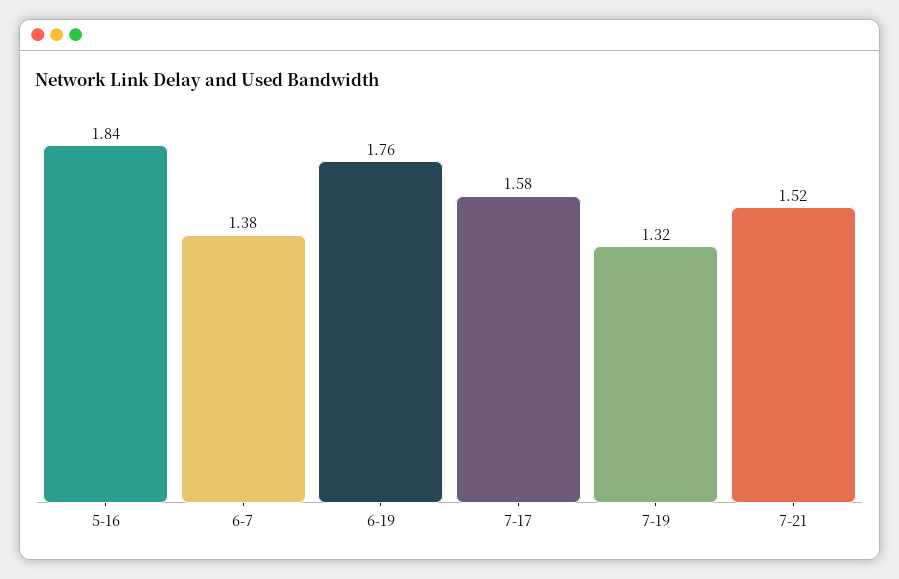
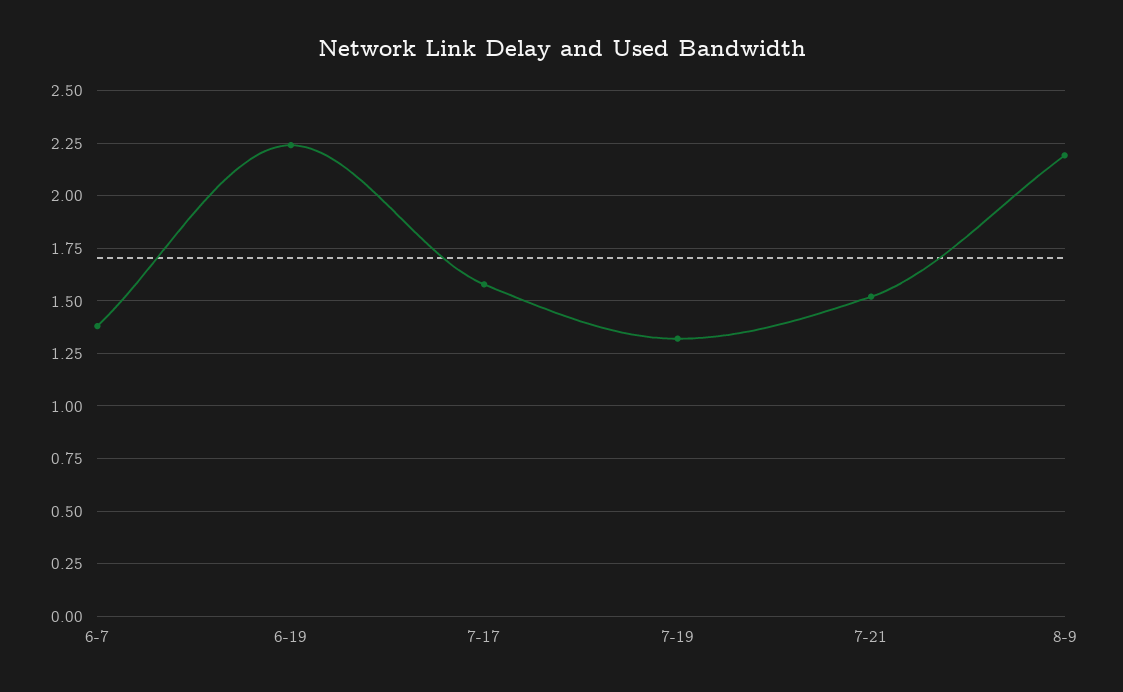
5-16: 1.84 -> none
6-19: 1.76 -> 2.25
8-9: none -> 2.2

